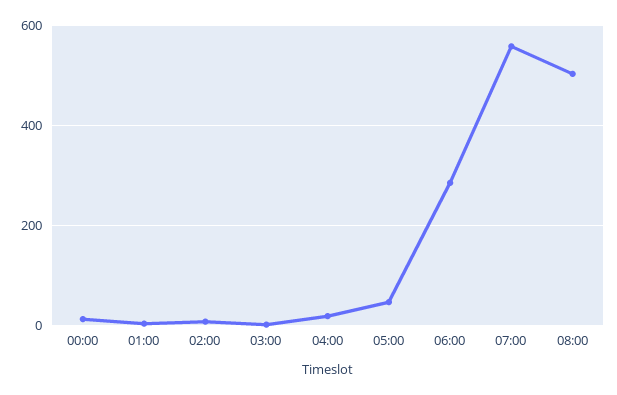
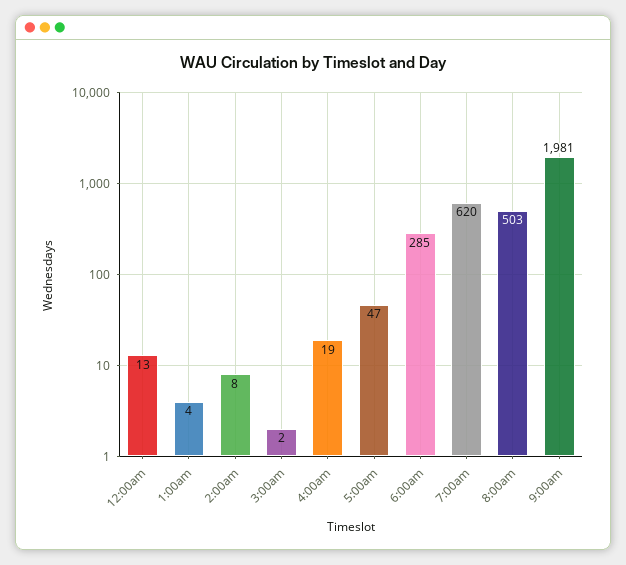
07:00: 560 -> 620
9:00am: none -> 1981

